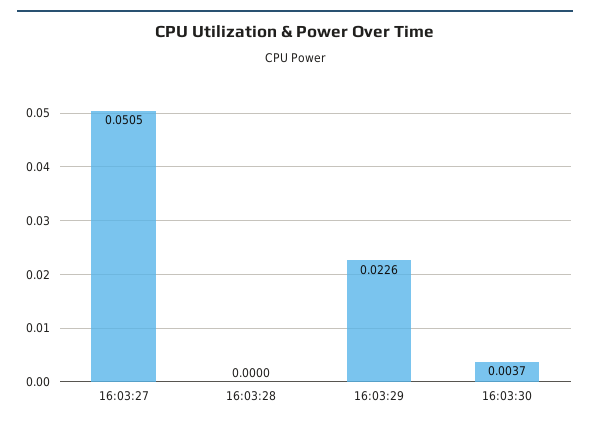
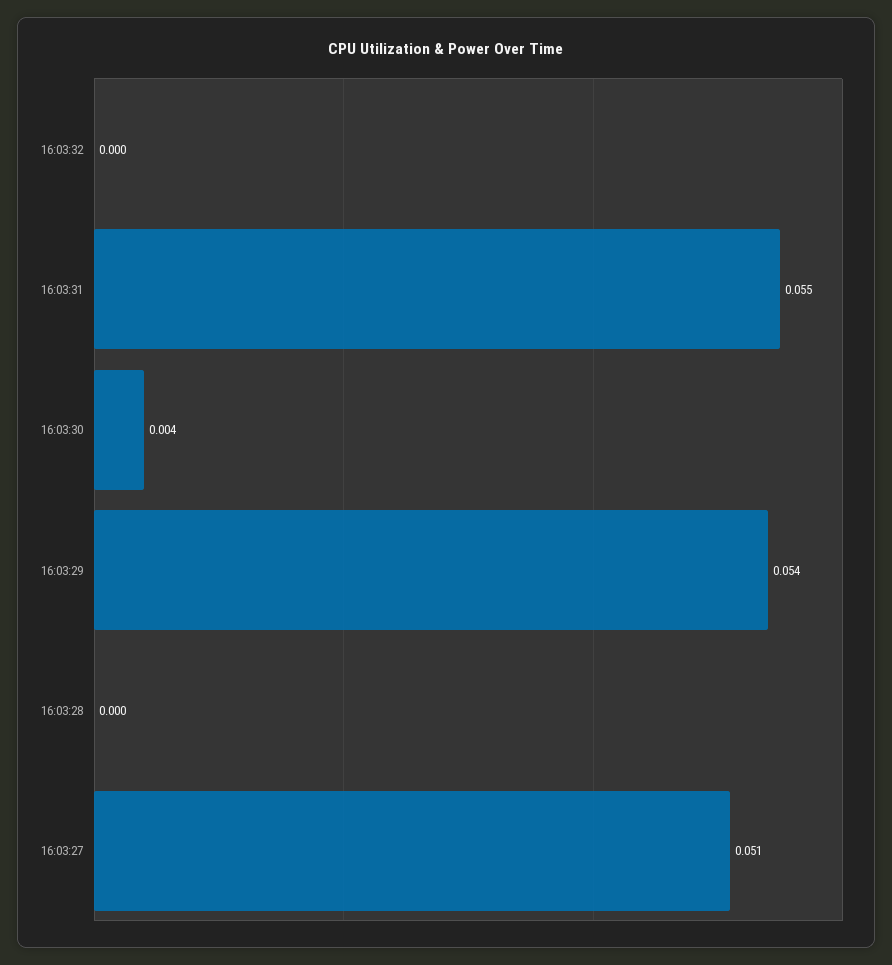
16:03:29: 0.0226 -> 0.054
16:03:32: none -> 0
16:03:31: none -> 0.055

